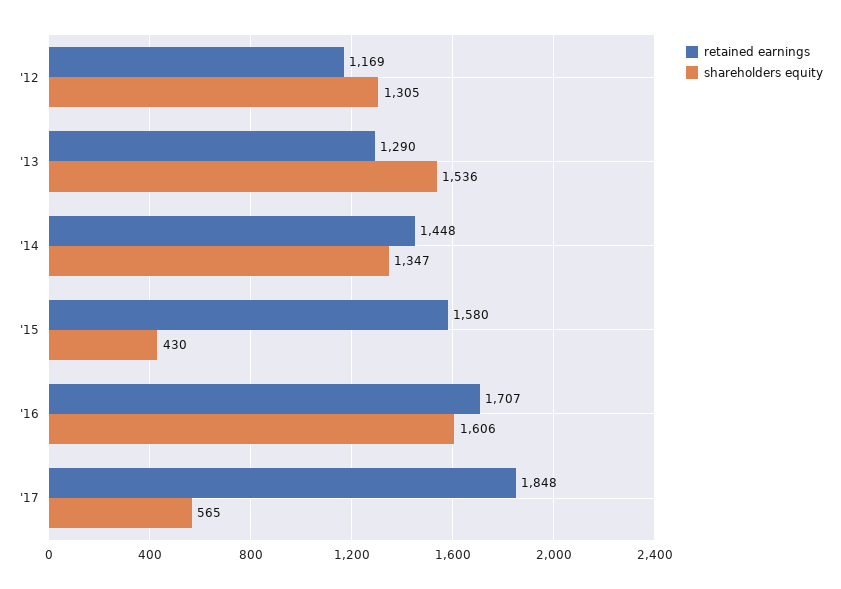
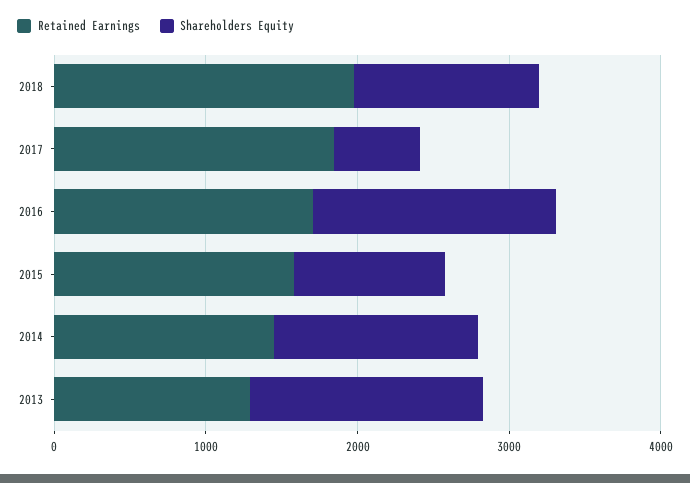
retained earnings, '12: 1169 -> none
shareholders equity, '12: 1305 -> none
shareholders equity, '15: 430 -> 1000
retained earnings, 2018: none -> 2000
shareholders equity, 2018: none -> 1200

